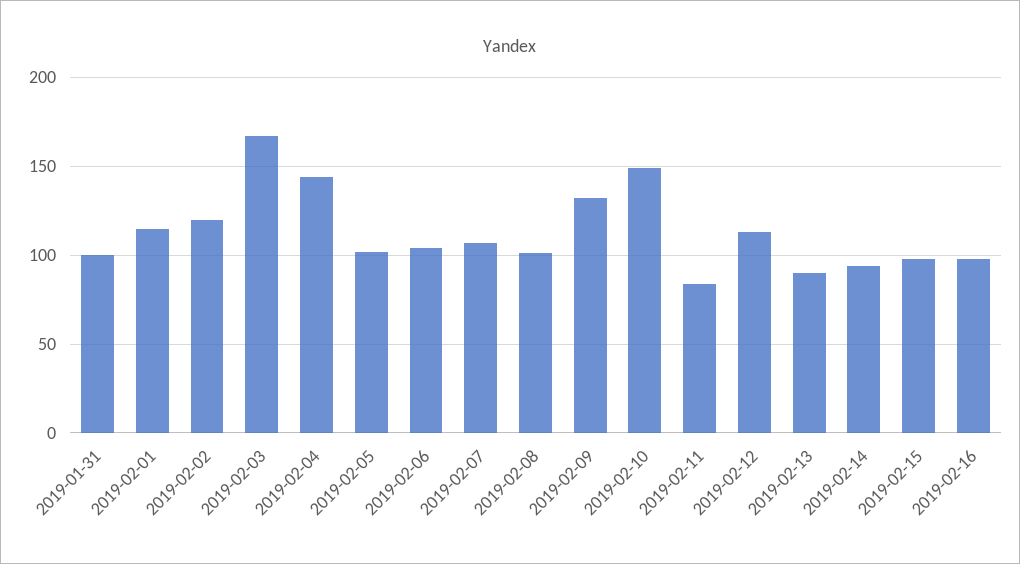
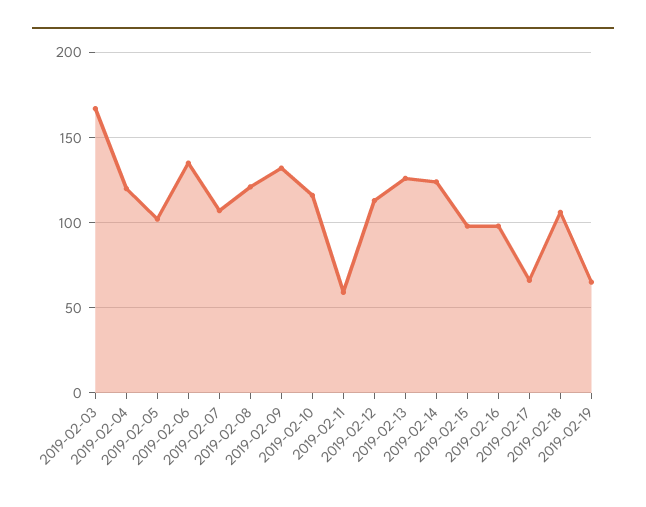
2019-01-31: 100 -> none
2019-02-01: 115 -> none
2019-02-02: 120 -> none
2019-02-04: 145 -> 120
2019-02-06: 105 -> 135
2019-02-08: 100 -> 120
2019-02-10: 150 -> 115
2019-02-11: 85 -> 60
2019-02-13: 90 -> 125
2019-02-14: 95 -> 125
2019-02-17: none -> 65
2019-02-18: none -> 105
2019-02-19: none -> 65

